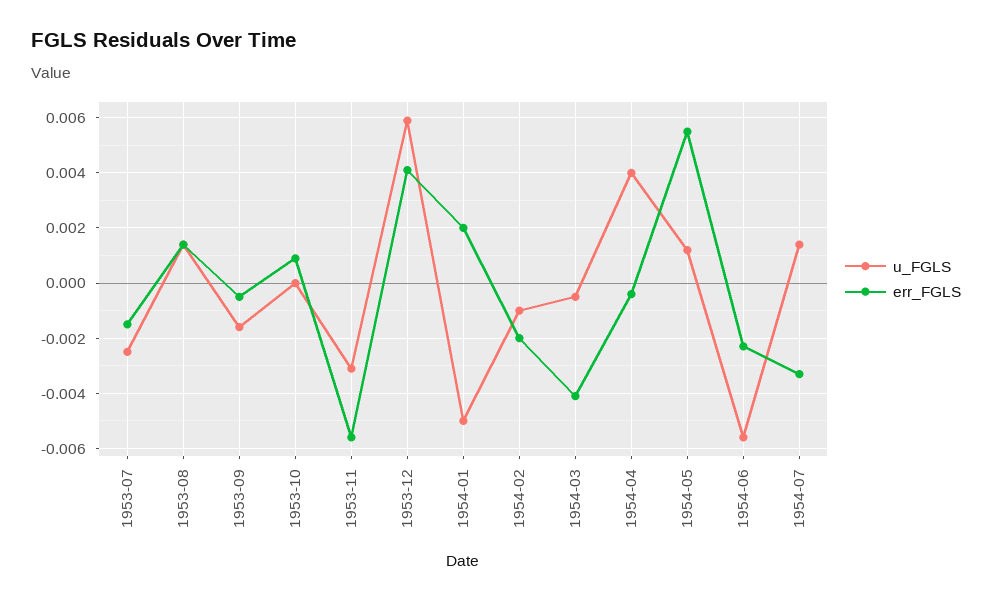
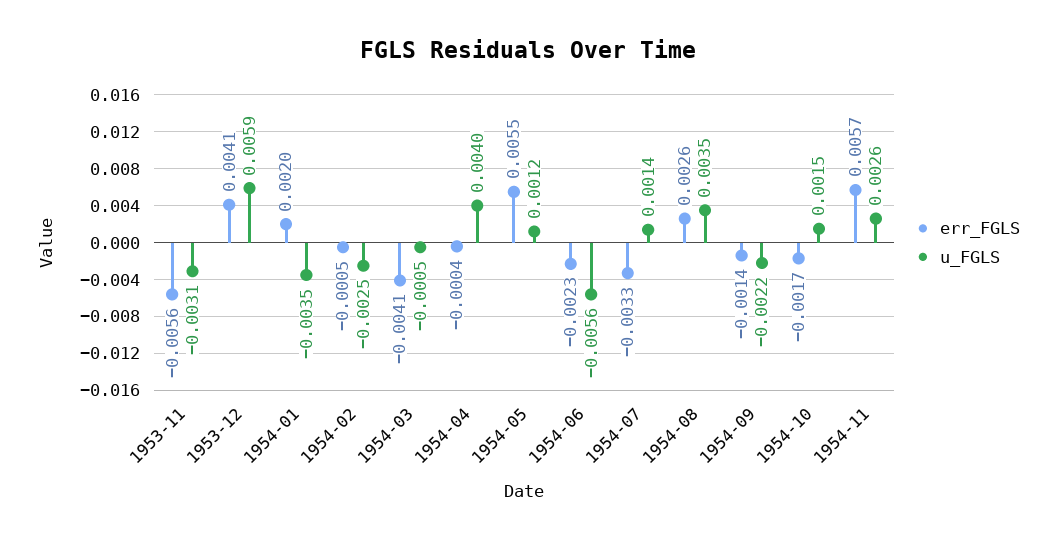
u_FGLS, 1953-07: -0.0025 -> none
err_FGLS, 1953-07: -0.0015 -> none
u_FGLS, 1953-08: 0.0015 -> none
err_FGLS, 1953-08: 0.0015 -> none
u_FGLS, 1953-09: -0.0015 -> none
err_FGLS, 1953-09: -0.0005 -> none
u_FGLS, 1953-10: 0 -> none
err_FGLS, 1953-10: 0.001 -> none
u_FGLS, 1954-01: -0.005 -> -0.0035
u_FGLS, 1954-02: -0.001 -> -0.0025
err_FGLS, 1954-02: -0.002 -> -0.0005
err_FGLS, 1954-08: none -> 0.0026
u_FGLS, 1954-08: none -> 0.0035
err_FGLS, 1954-09: none -> -0.0014
u_FGLS, 1954-09: none -> -0.0022
err_FGLS, 1954-10: none -> -0.0017
u_FGLS, 1954-10: none -> 0.0015
err_FGLS, 1954-11: none -> 0.0057
u_FGLS, 1954-11: none -> 0.0026

